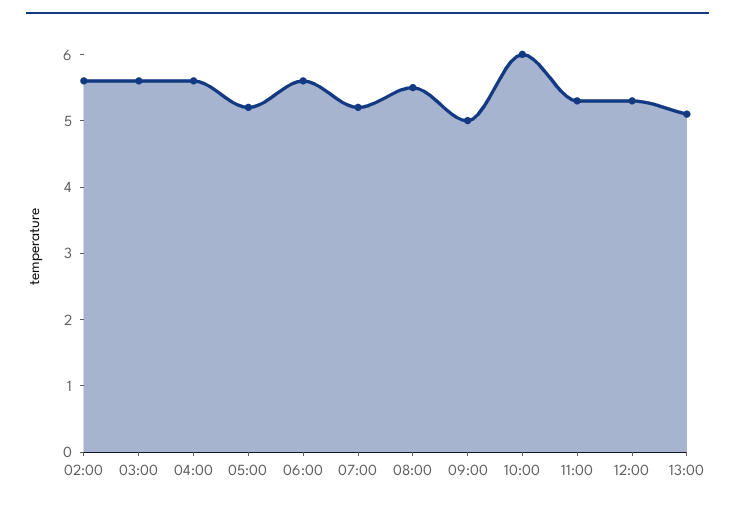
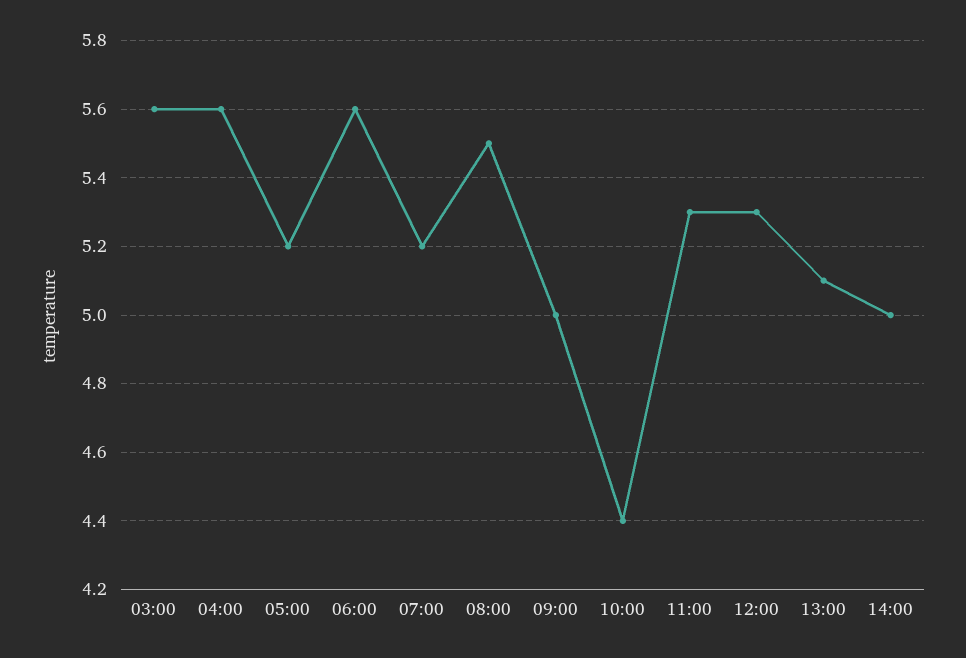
02:00: 5.5 -> none
10:00: 6 -> 4.4
14:00: none -> 5

